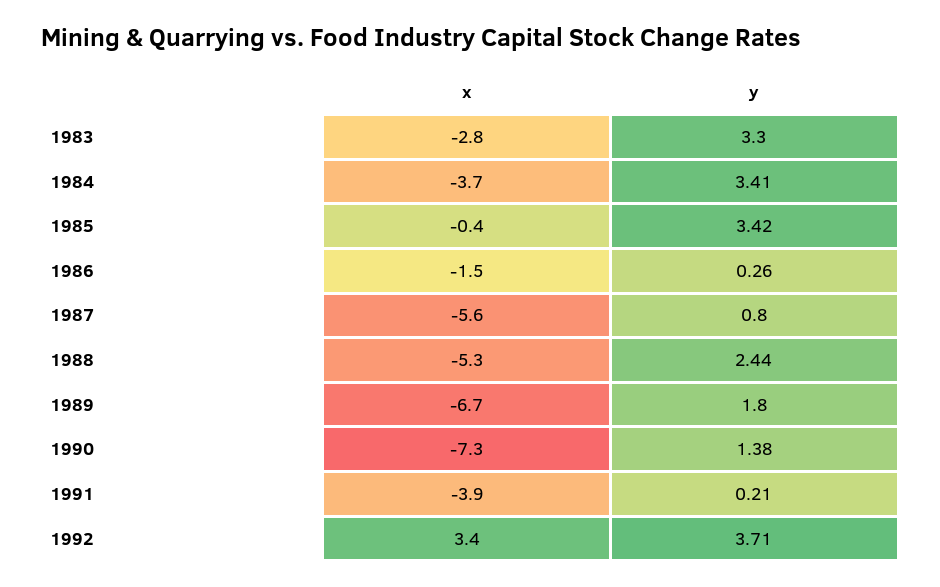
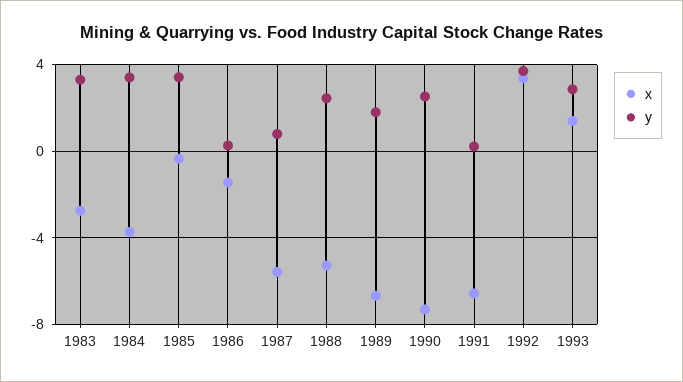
y, 1990: 1.38 -> 2.5
x, 1991: -3.9 -> -6.5
x, 1993: none -> 1.5
y, 1993: none -> 3

